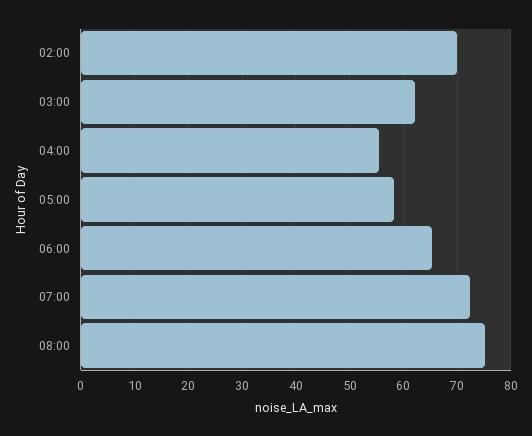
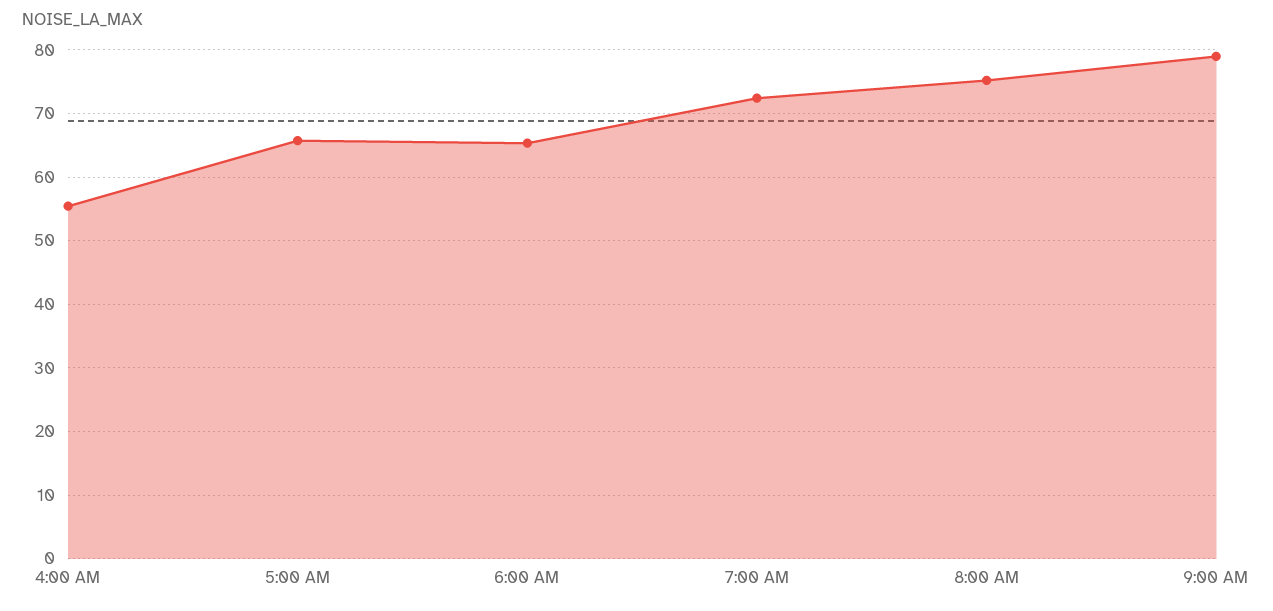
02:00: 70 -> none
03:00: 62 -> none
05:00: 58 -> 66
9:00 AM: none -> 79

